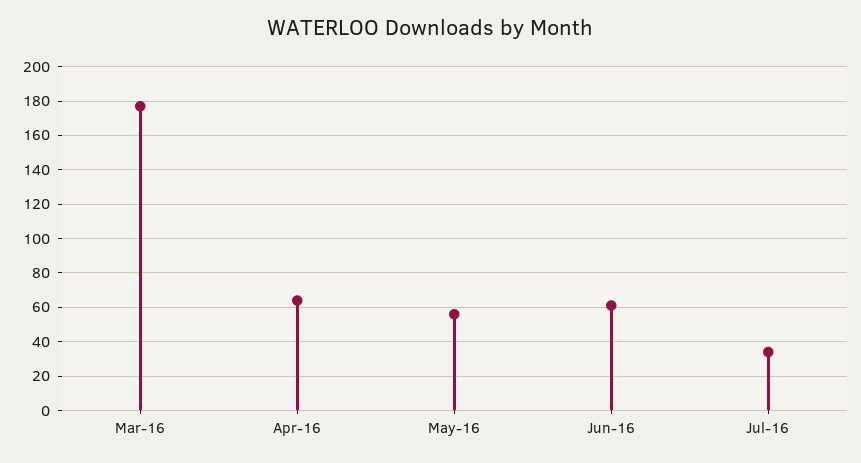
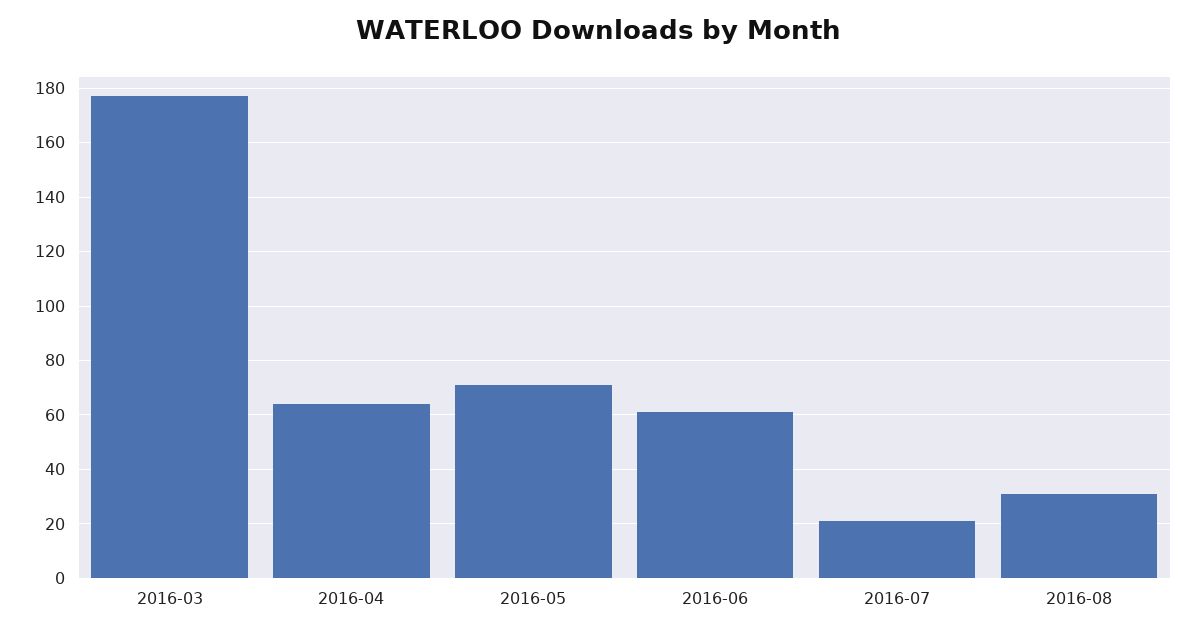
May-16: 55 -> 70
Jul-16: 35 -> 20
2016-08: none -> 30

